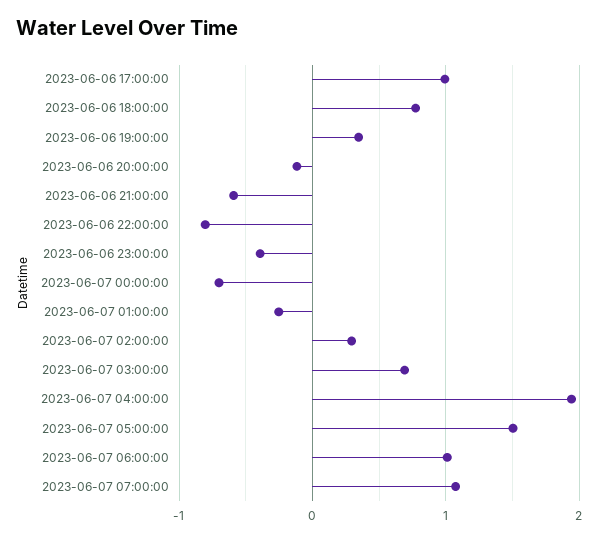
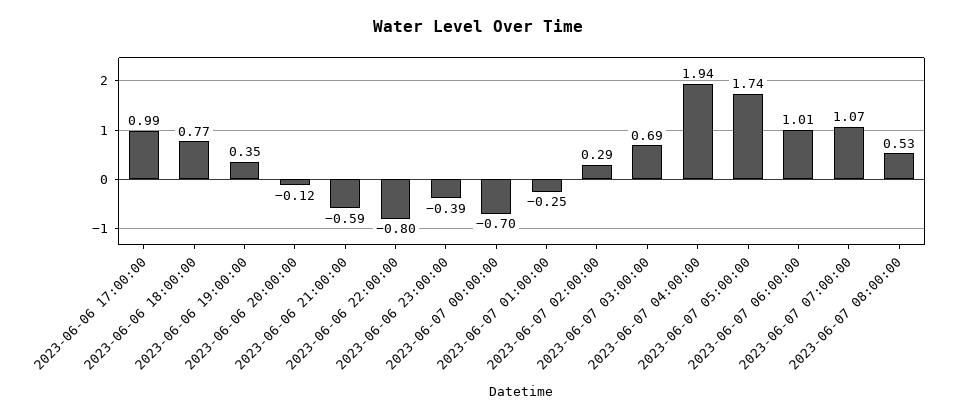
2023-06-07 05:00:00: 1.5 -> 1.74
2023-06-07 08:00:00: none -> 0.53

